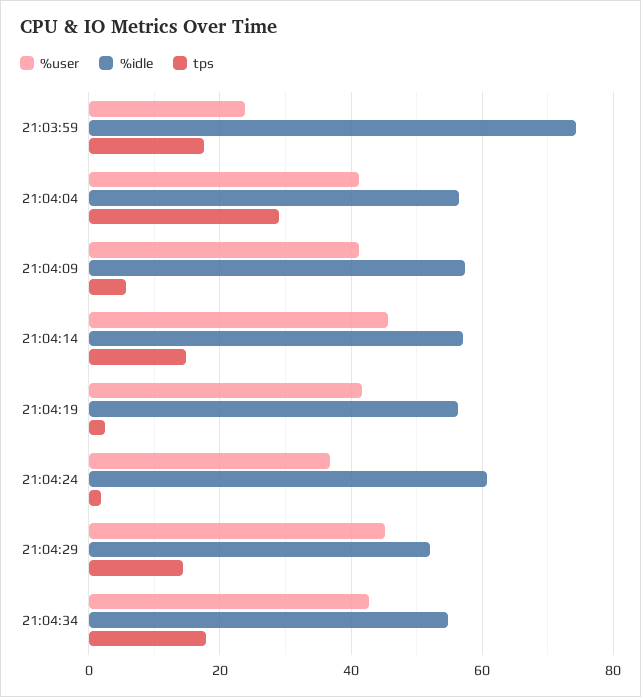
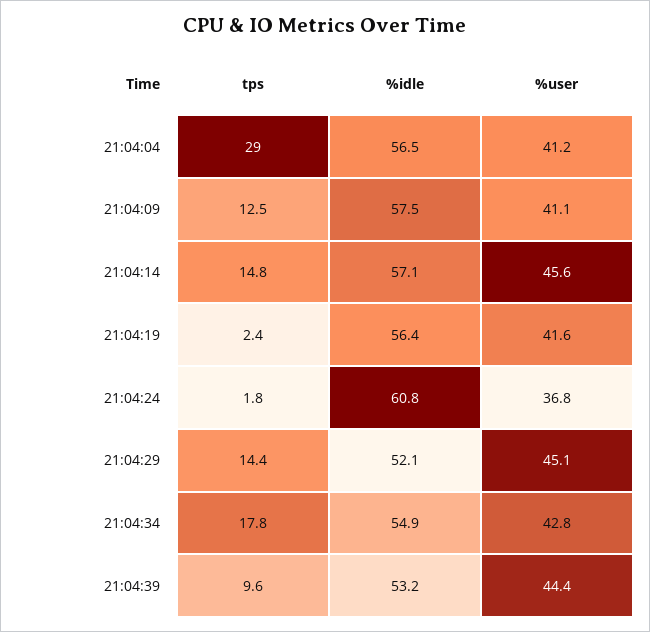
%user, 21:03:59: 24 -> none
%idle, 21:03:59: 74 -> none
tps, 21:03:59: 18 -> none
tps, 21:04:09: 6 -> 12.5
tps, 21:04:39: none -> 9.6
%idle, 21:04:39: none -> 53.2
%user, 21:04:39: none -> 44.4

